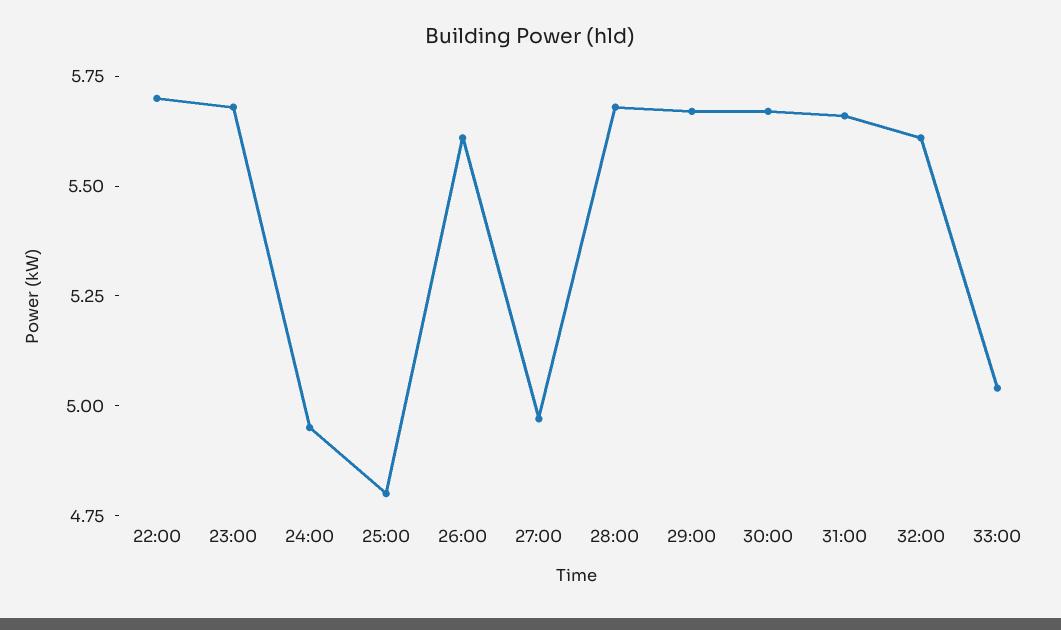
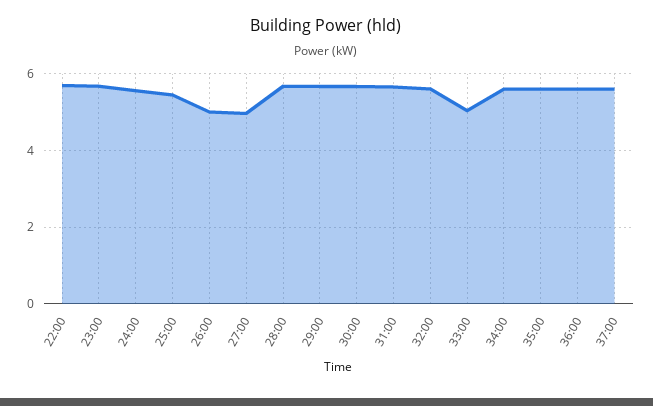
24:00: 4.95 -> 5.6
25:00: 4.8 -> 5.4
26:00: 5.6 -> 5
34:00: none -> 5.6
35:00: none -> 5.6
36:00: none -> 5.6
37:00: none -> 5.6

